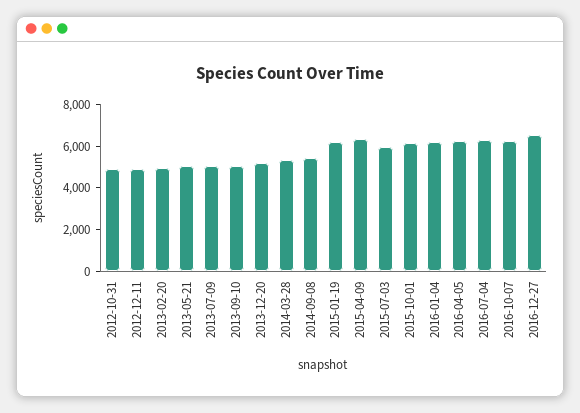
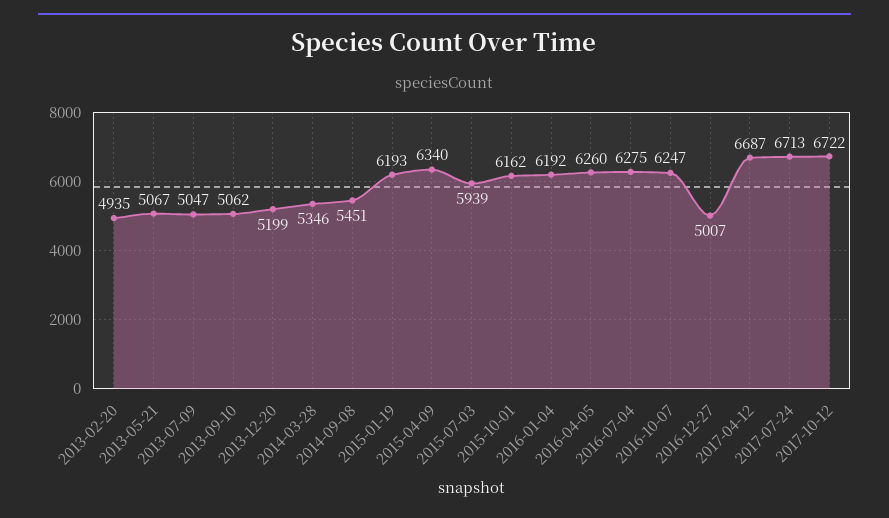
2012-10-31: 5000 -> none
2012-12-11: 5000 -> none
2016-12-27: 6500 -> 5007
2017-04-12: none -> 6687
2017-07-24: none -> 6713
2017-10-12: none -> 6722

